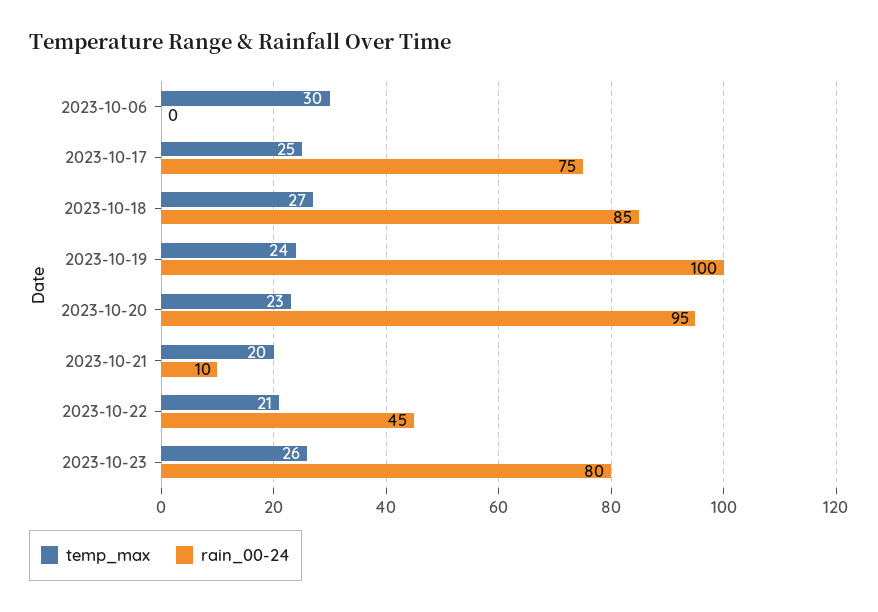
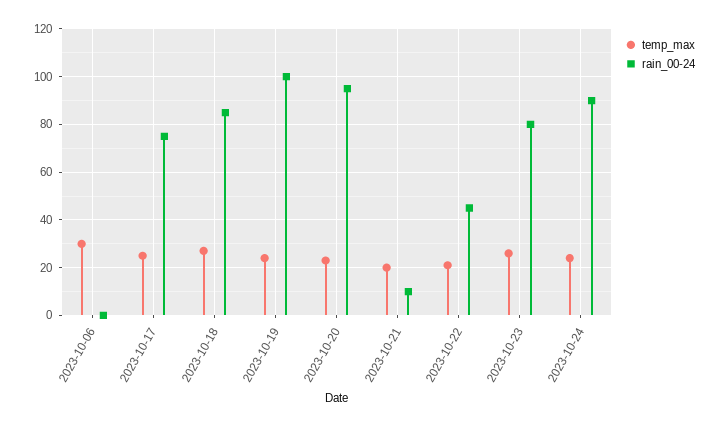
temp_max, 2023-10-24: none -> 25
rain_00-24, 2023-10-24: none -> 90

